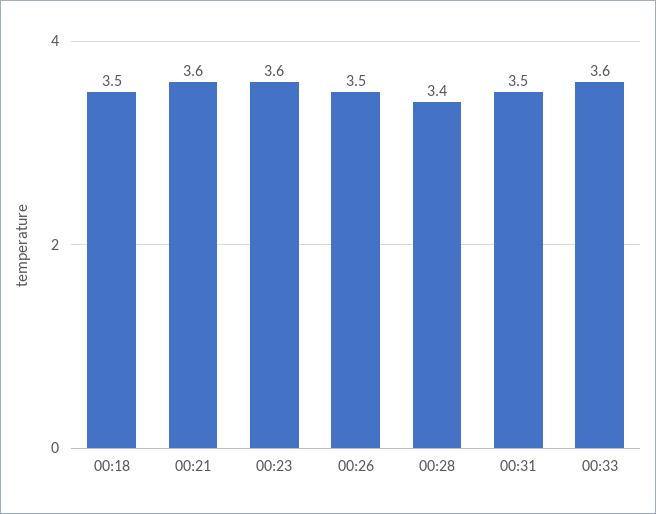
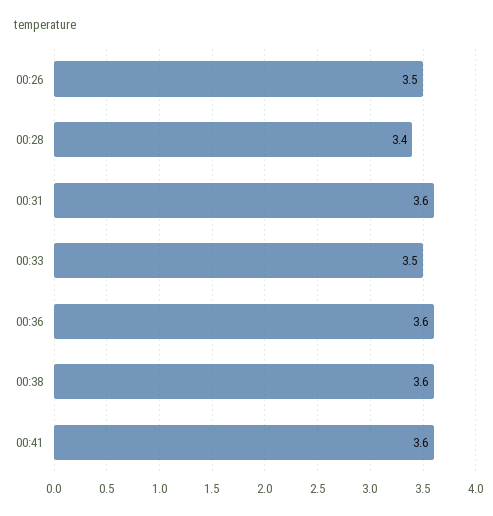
00:18: 3.5 -> none
00:21: 3.6 -> none
00:23: 3.6 -> none
00:31: 3.5 -> 3.6
00:33: 3.6 -> 3.5
00:36: none -> 3.6
00:38: none -> 3.6
00:41: none -> 3.6

